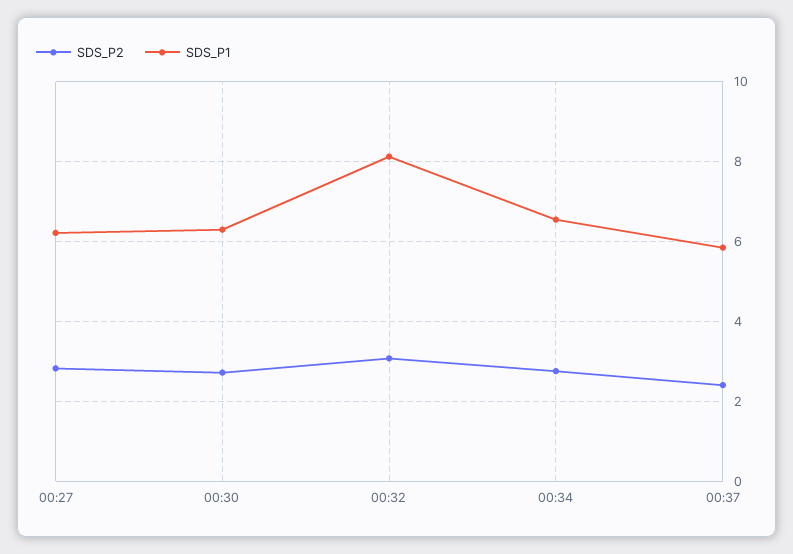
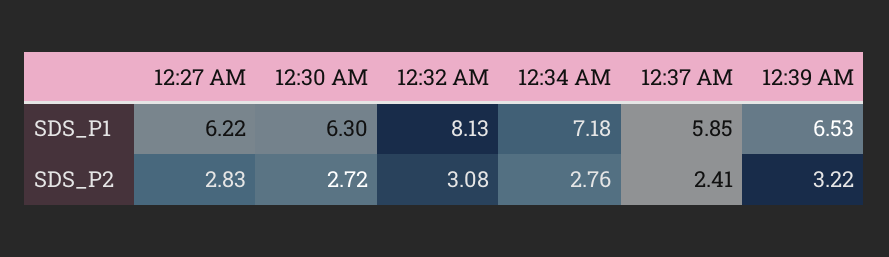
SDS_P1, 00:34: 6.6 -> 7.18
SDS_P1, 12:39 AM: none -> 6.53
SDS_P2, 12:39 AM: none -> 3.22

